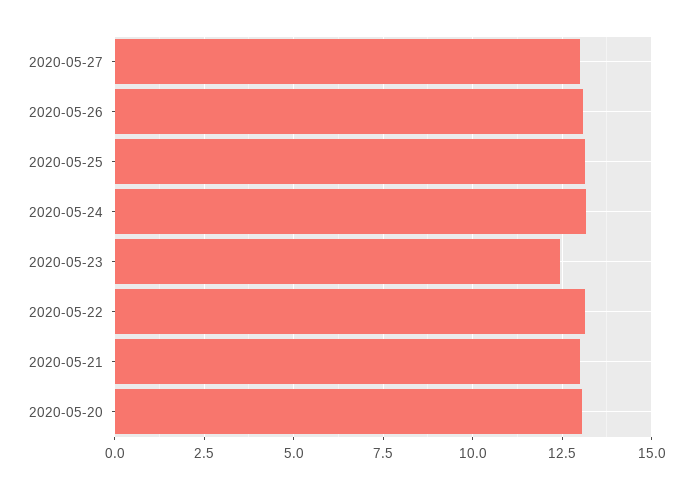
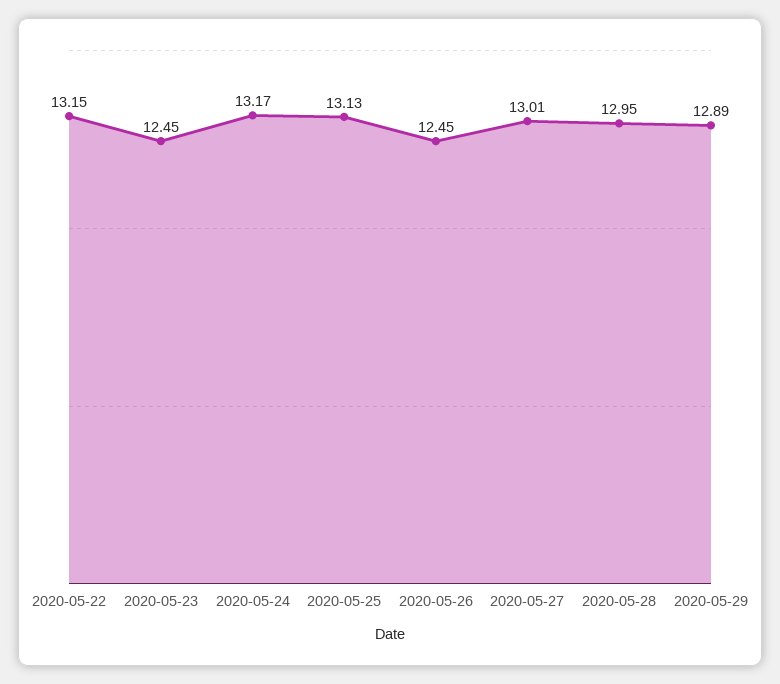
2020-05-26: 13 -> 12.45
2020-05-21: 13 -> none
2020-05-20: 13 -> none
2020-05-28: none -> 12.95
2020-05-29: none -> 12.89

